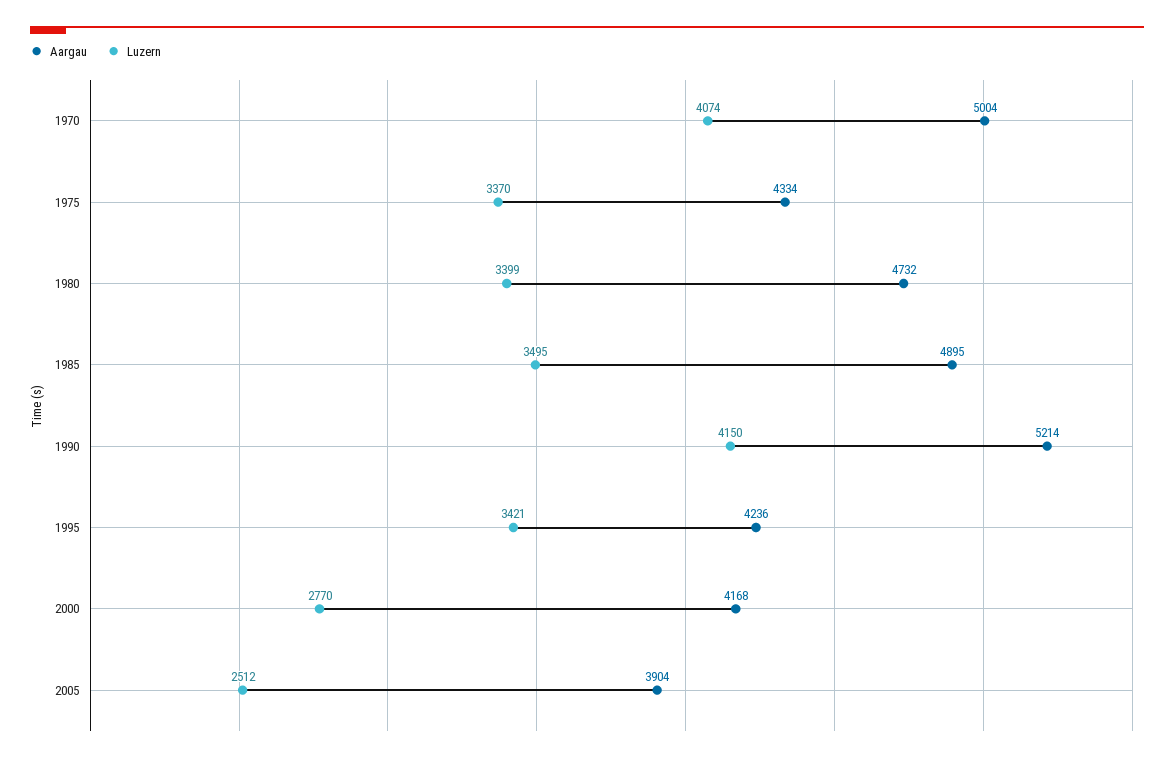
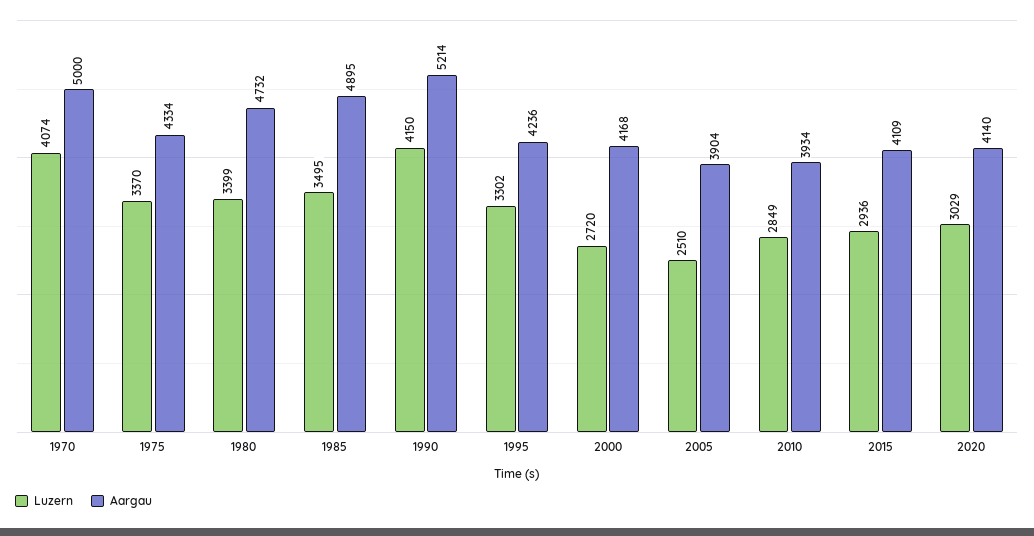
Aargau, 1970: 5004 -> 5000
Luzern, 1995: 3421 -> 3302
Luzern, 2000: 2770 -> 2720
Luzern, 2005: 2512 -> 2510
Luzern, 2010: none -> 2849
Aargau, 2010: none -> 3934
Luzern, 2015: none -> 2936
Aargau, 2015: none -> 4109
Luzern, 2020: none -> 3029
Aargau, 2020: none -> 4140

